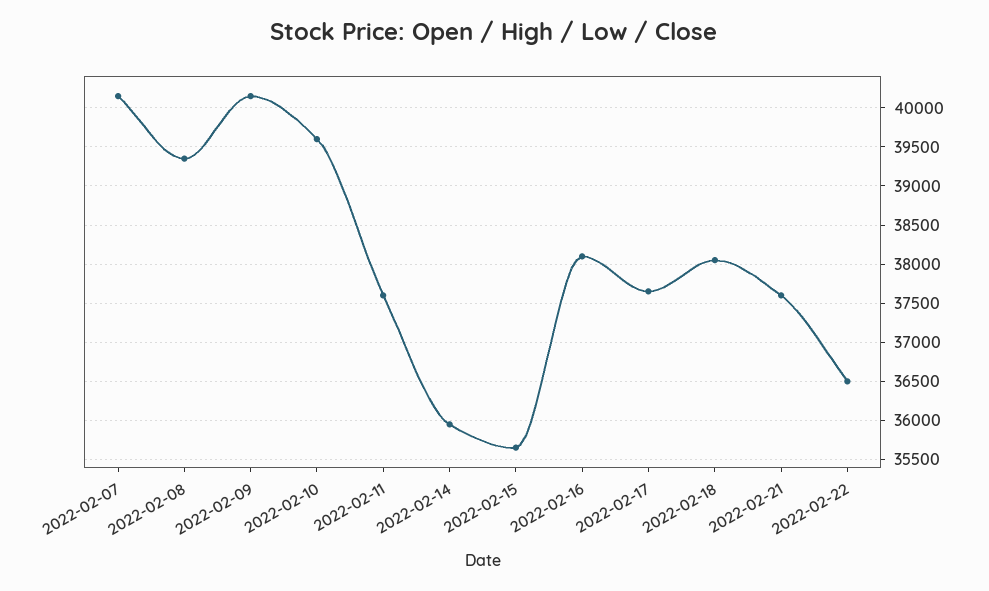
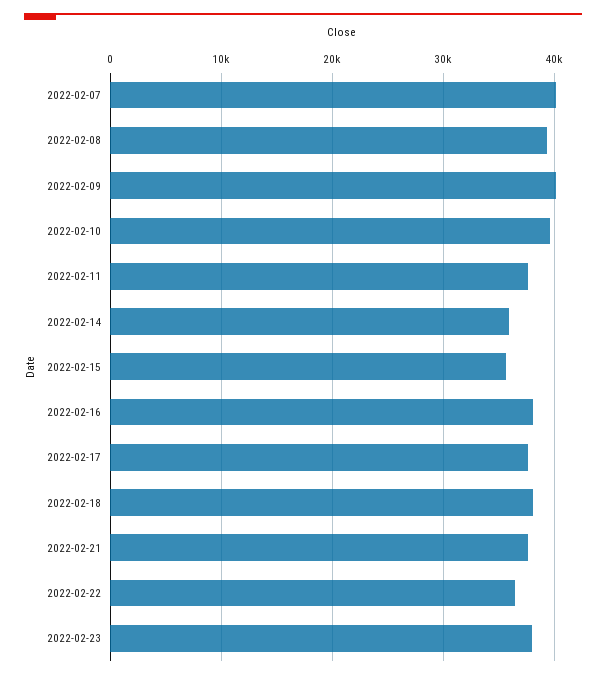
2022-02-23: none -> 38000

